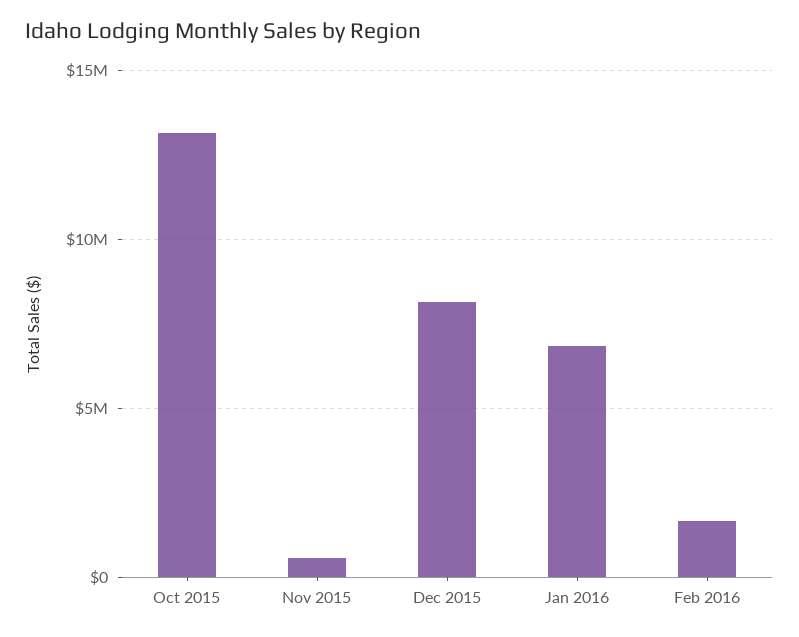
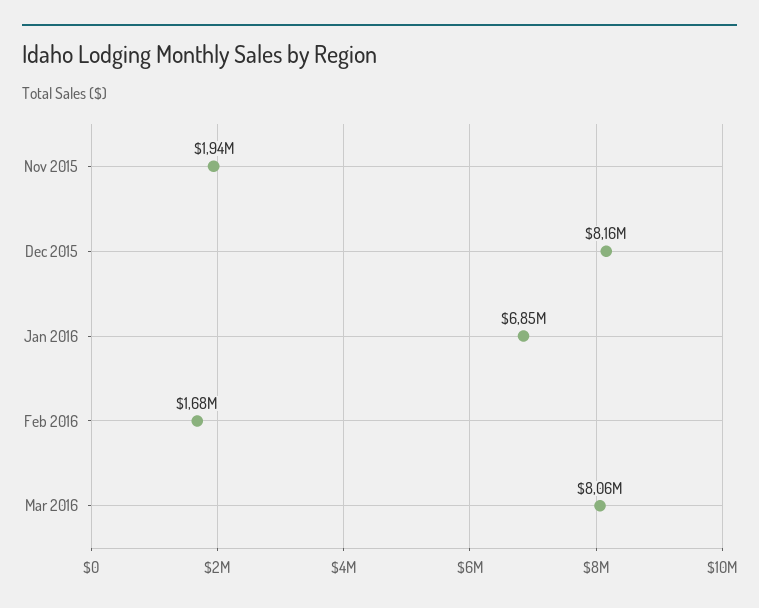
Oct 2015: 13000000 -> none
Nov 2015: 500000 -> 1940000
Mar 2016: none -> 8060000

